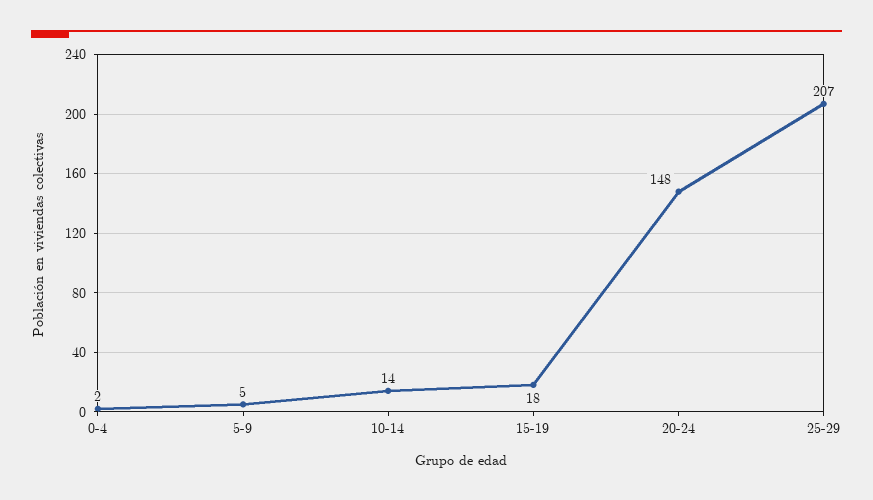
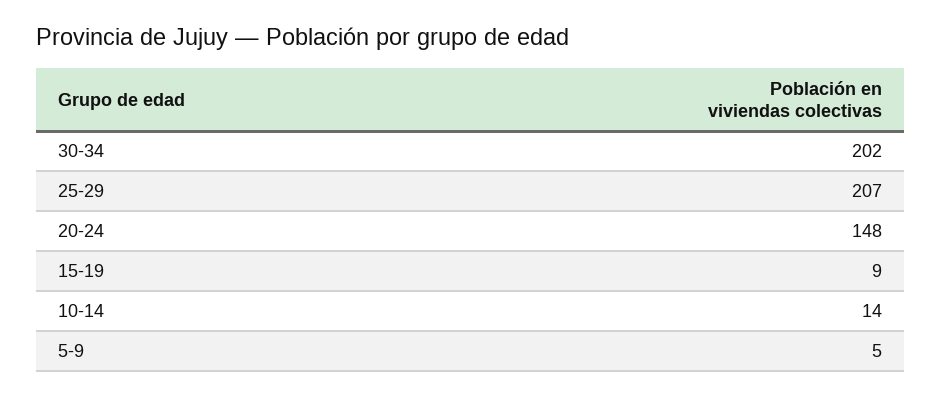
0-4: 2 -> none
15-19: 18 -> 9
30-34: none -> 202

